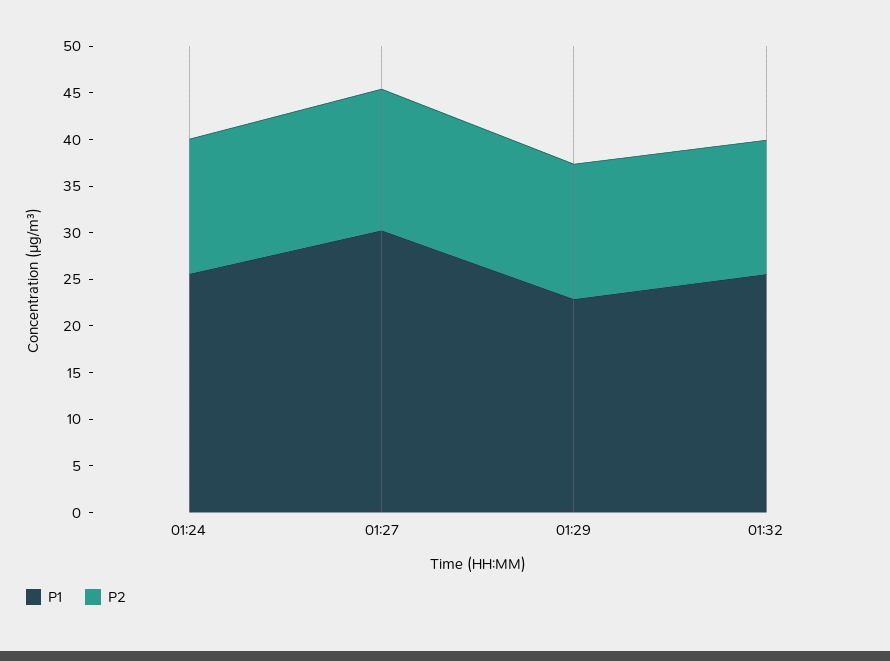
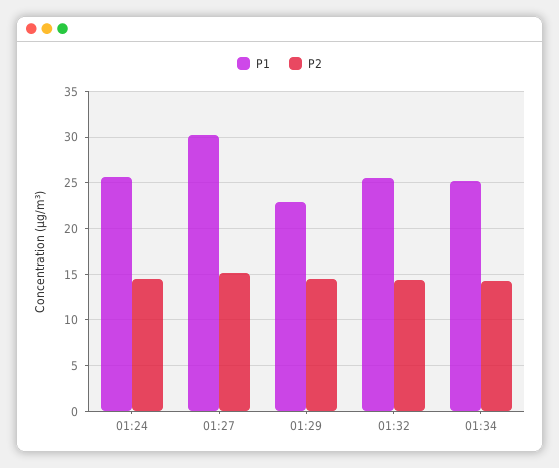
P1, 01:34: none -> 25
P2, 01:34: none -> 14

